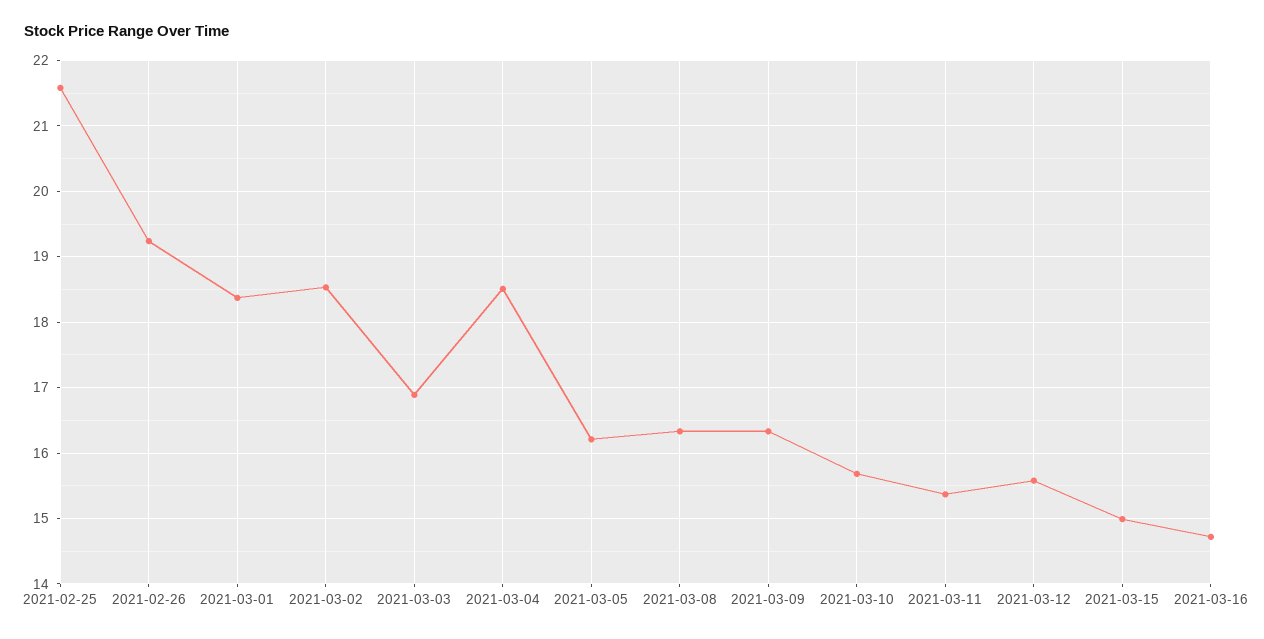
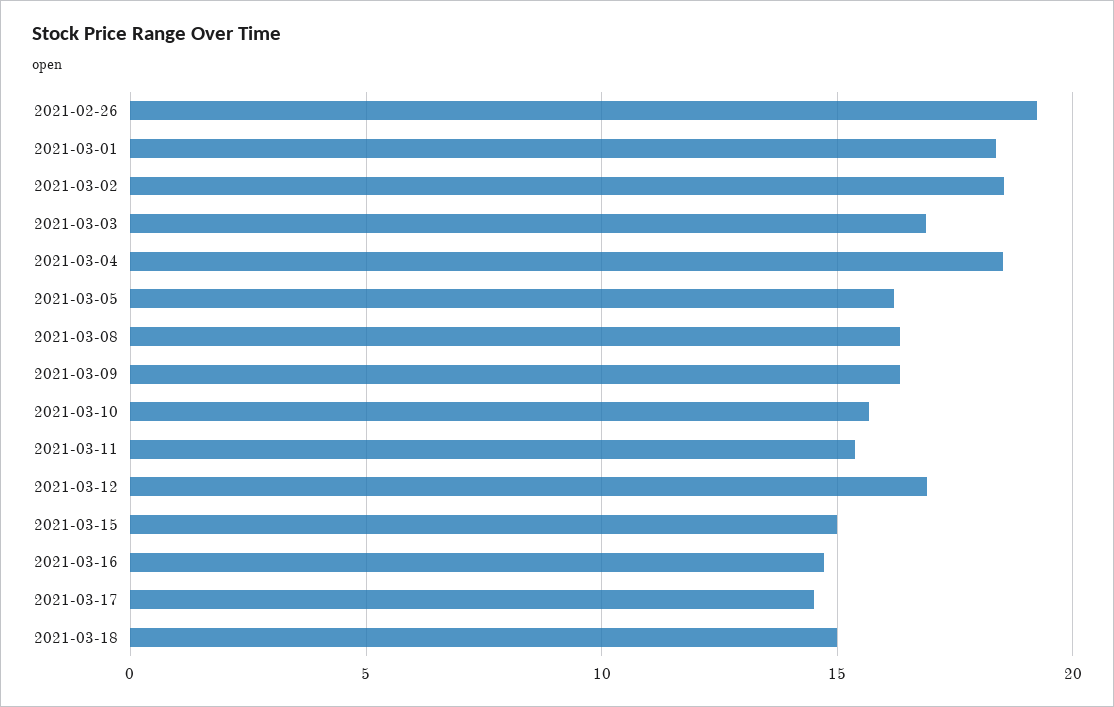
2021-02-25: 21.6 -> none
2021-03-12: 15.6 -> 17
2021-03-17: none -> 14.5
2021-03-18: none -> 15

